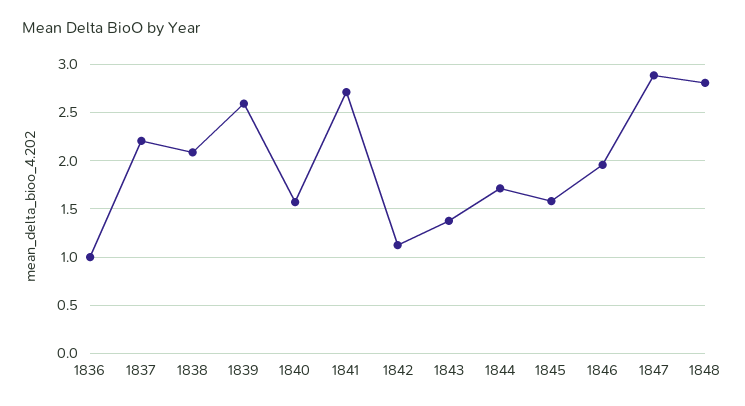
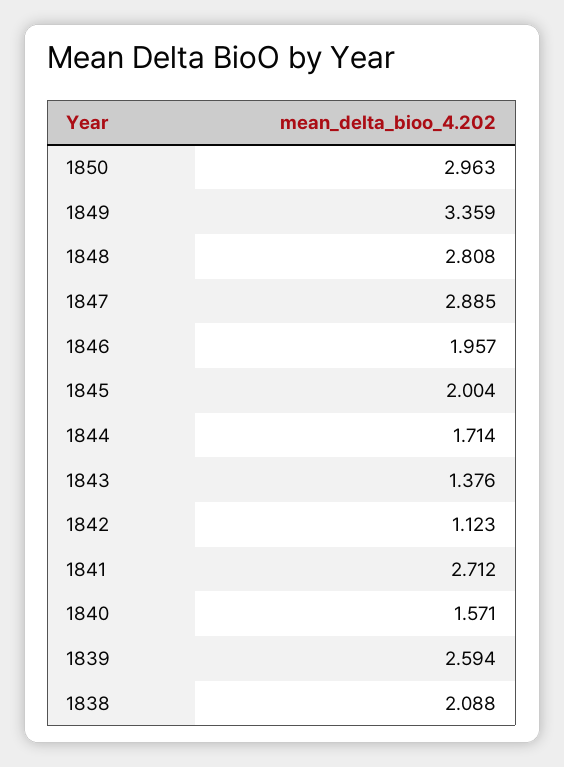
1836: 1 -> none
1837: 2.2 -> none
1845: 1.6 -> 2.004
1850: none -> 2.963
1849: none -> 3.359

